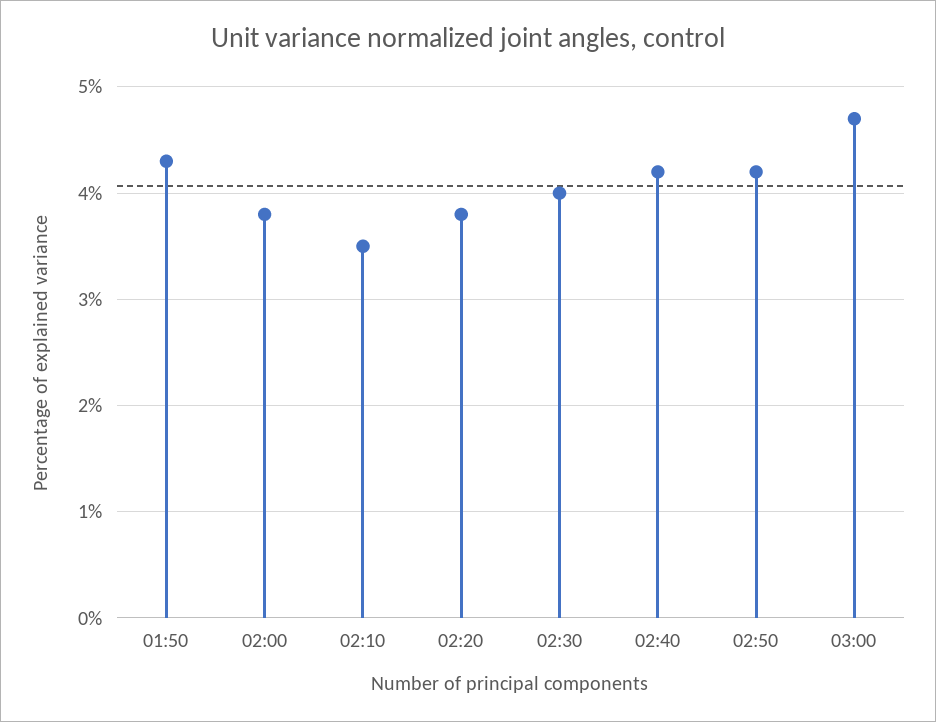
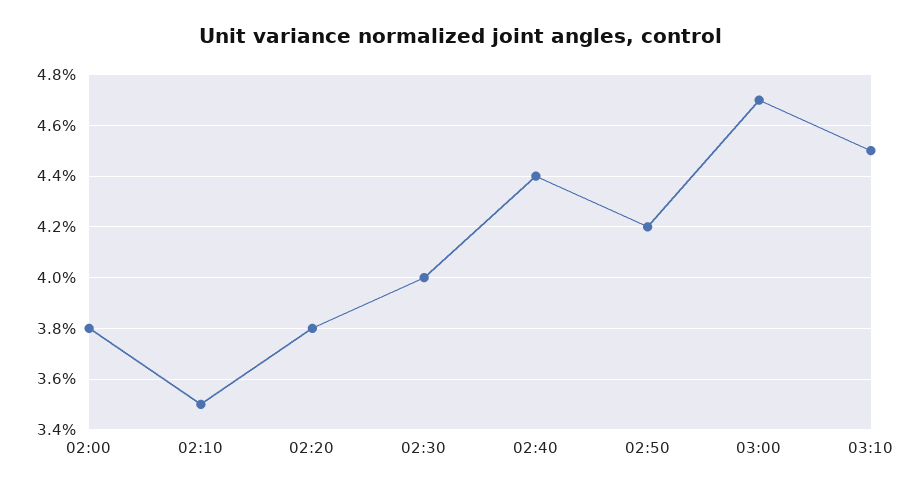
01:50: 4.3 -> none
02:40: 4.2 -> 4.4
03:10: none -> 4.5

